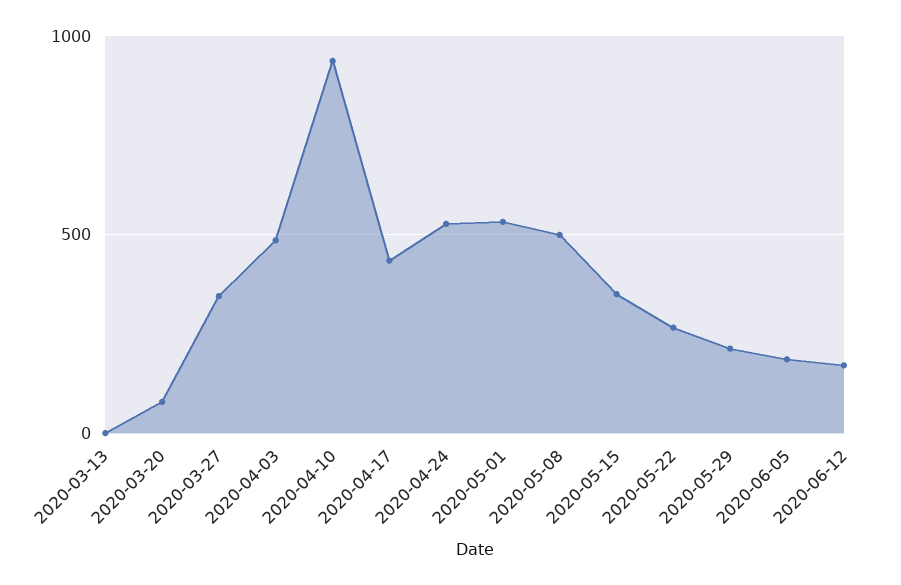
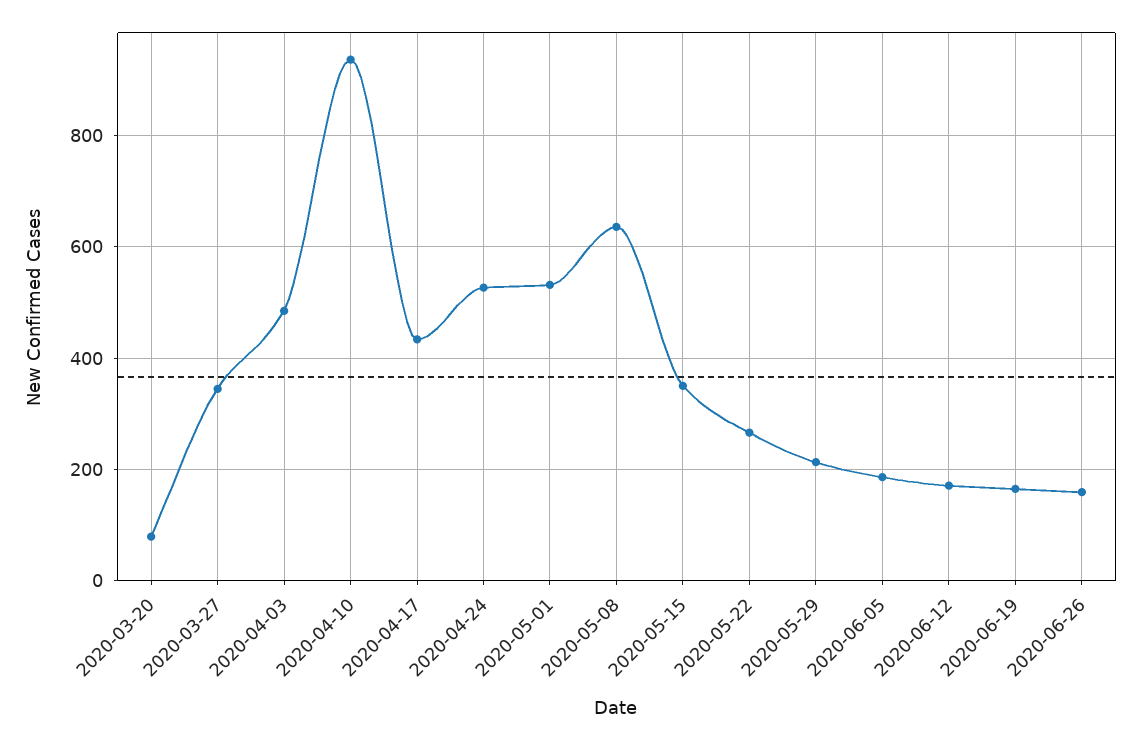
2020-03-13: 0 -> none
2020-05-08: 500 -> 640
2020-06-19: none -> 160
2020-06-26: none -> 160

